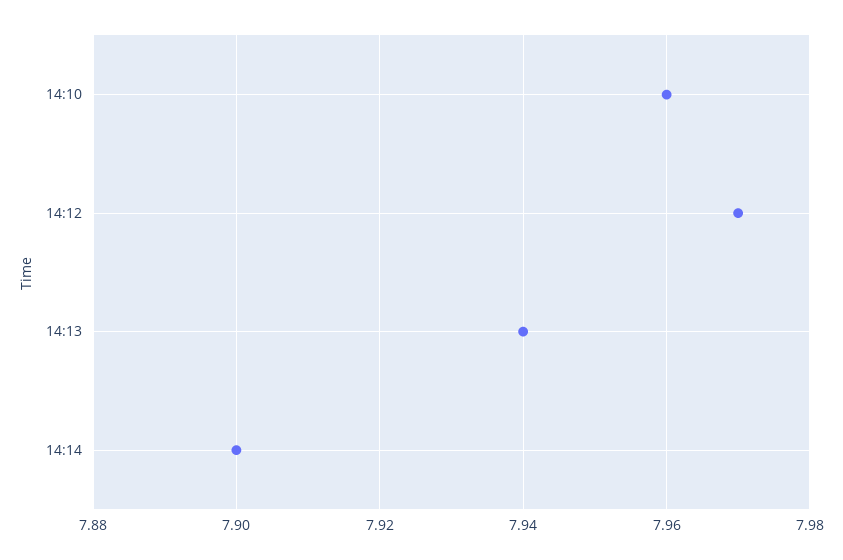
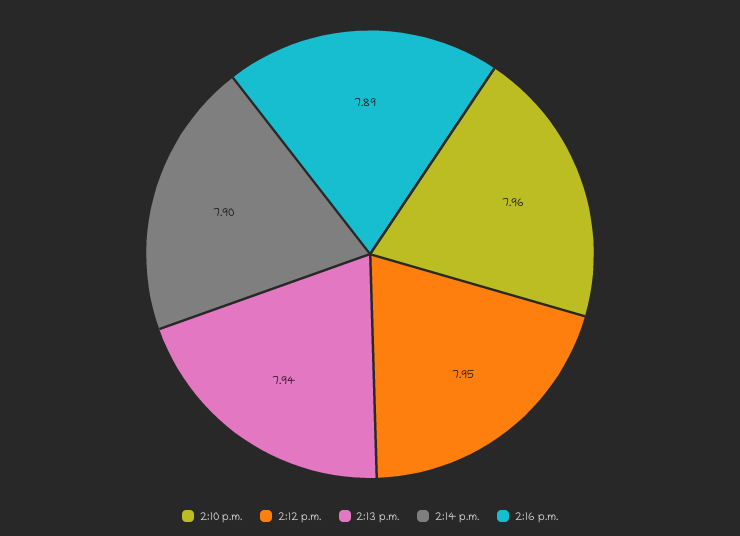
14:12: 7.97 -> 7.95
2:16 p.m.: none -> 7.89

